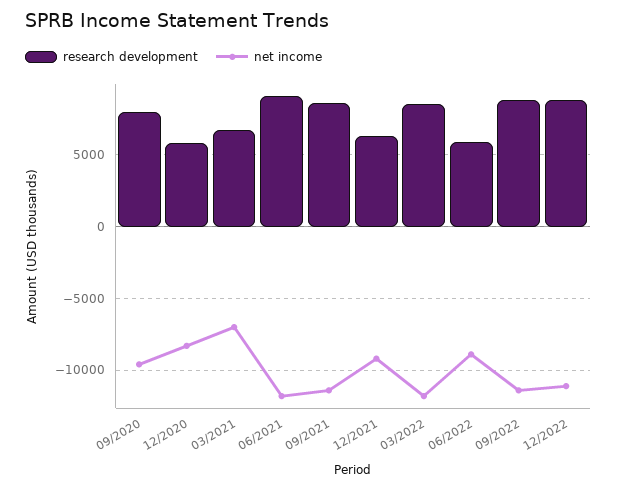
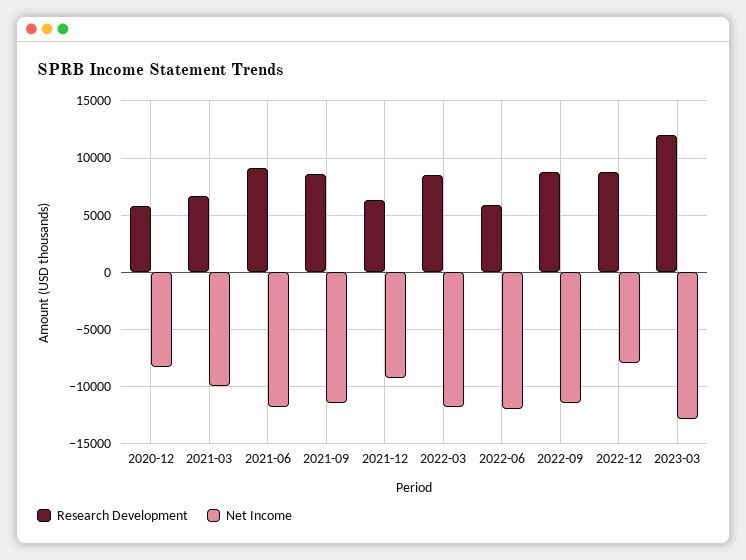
research development, 09/2020: 8000 -> none
net income, 09/2020: -9500 -> none
net income, 03/2021: -7000 -> -10000
net income, 06/2022: -9000 -> -12000
net income, 12/2022: -11000 -> -8000
research development, 2023-03: none -> 12000
net income, 2023-03: none -> -13000

